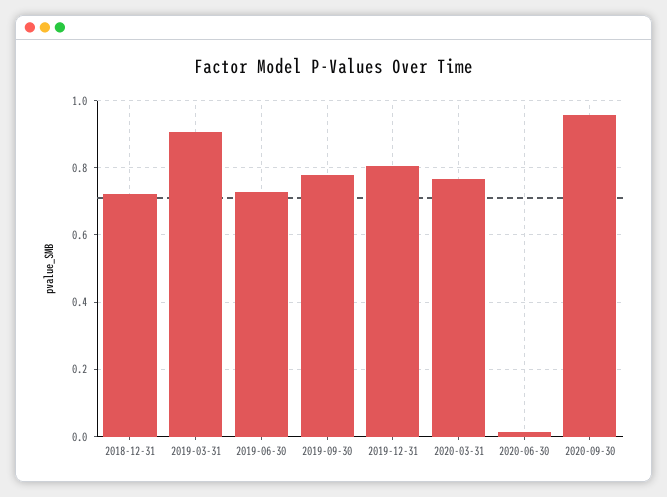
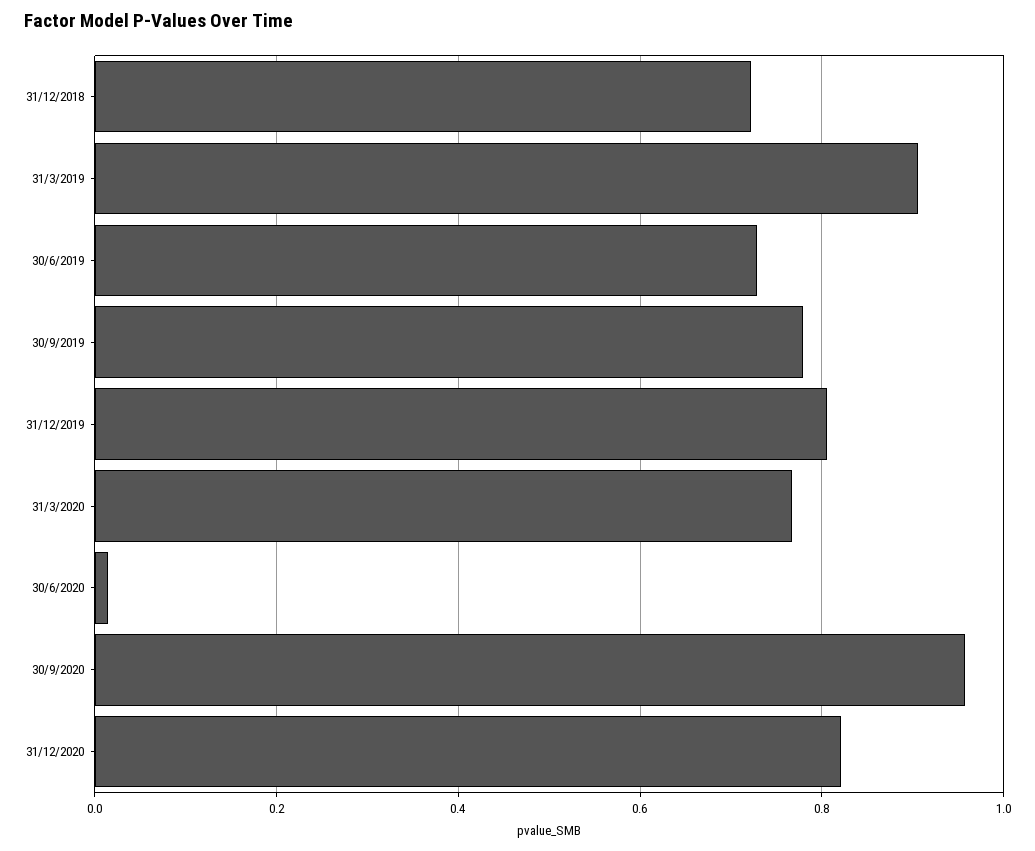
31/12/2020: none -> 0.82

